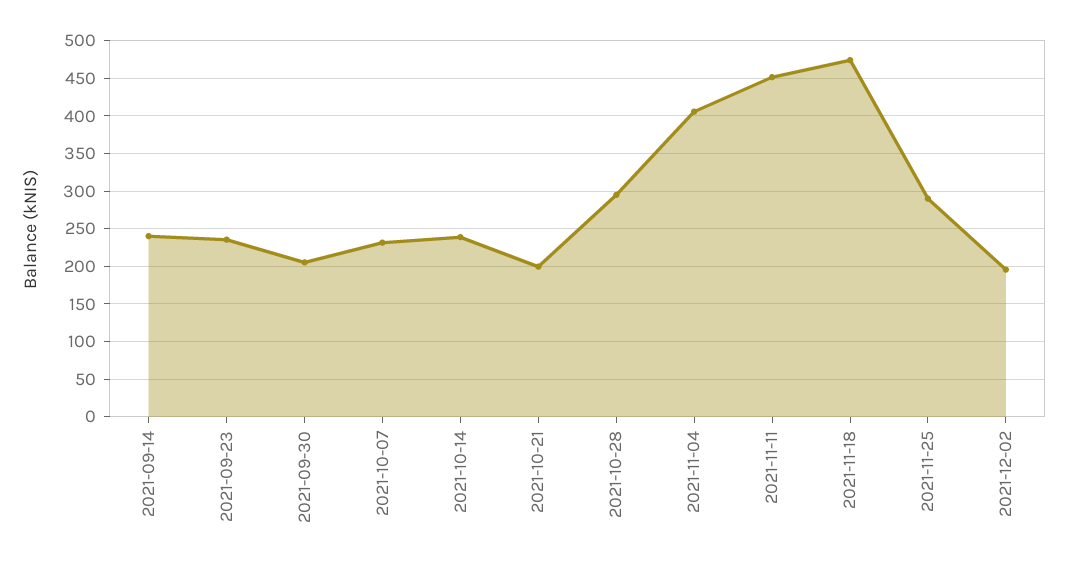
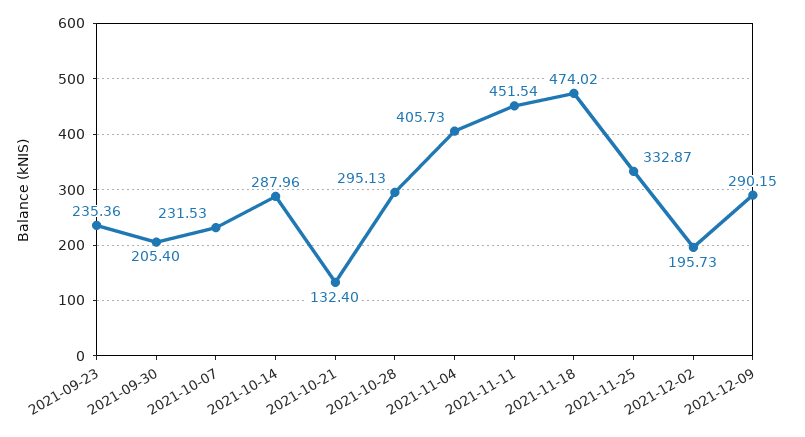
2021-09-14: 240 -> none
2021-10-14: 240 -> 287.96
2021-10-21: 200 -> 132.4
2021-11-25: 290 -> 332.87
2021-12-09: none -> 290.15

